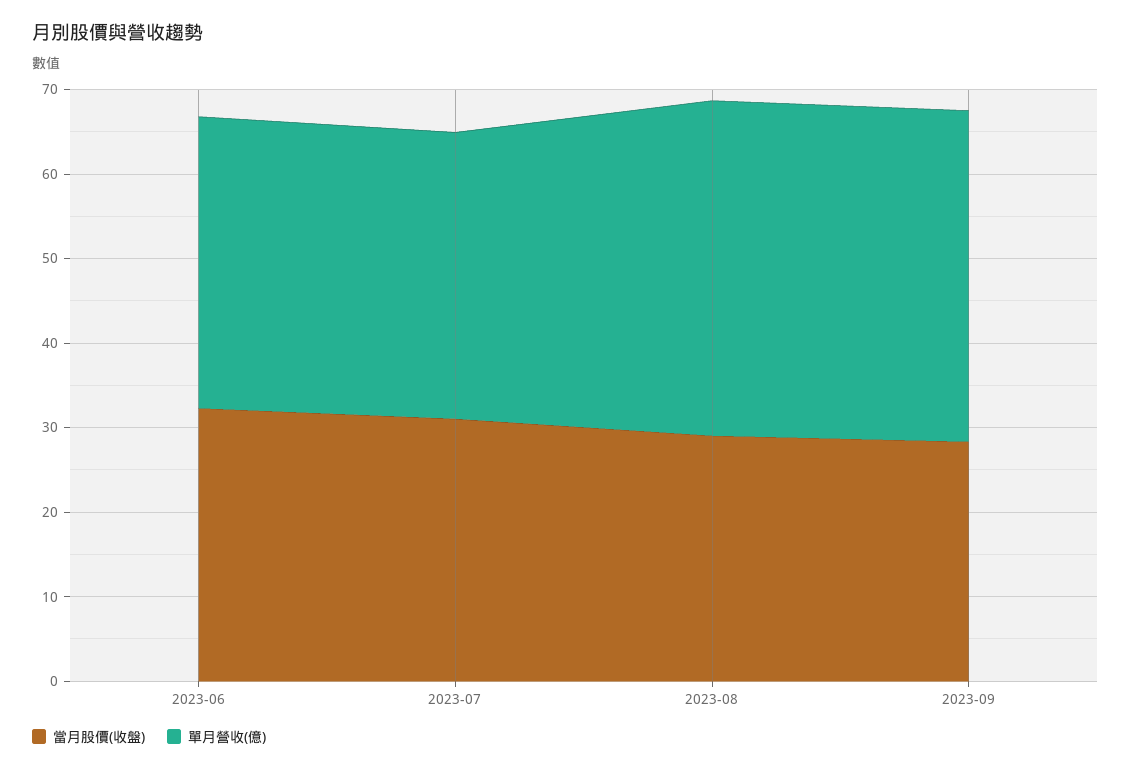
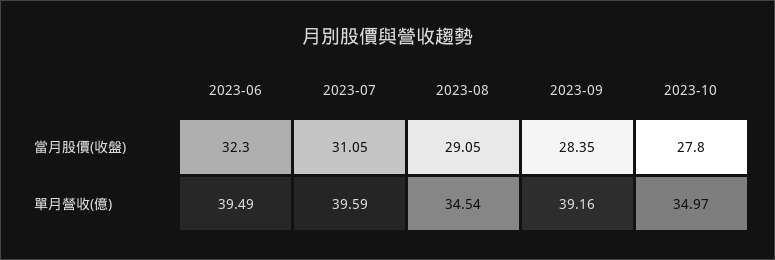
單月營收(億), 2023-06: 34 -> 39.49
單月營收(億), 2023-07: 34 -> 39.59
單月營收(億), 2023-08: 40 -> 34.54
當月股價(收盤), 2023-10: none -> 27.8
單月營收(億), 2023-10: none -> 34.97

